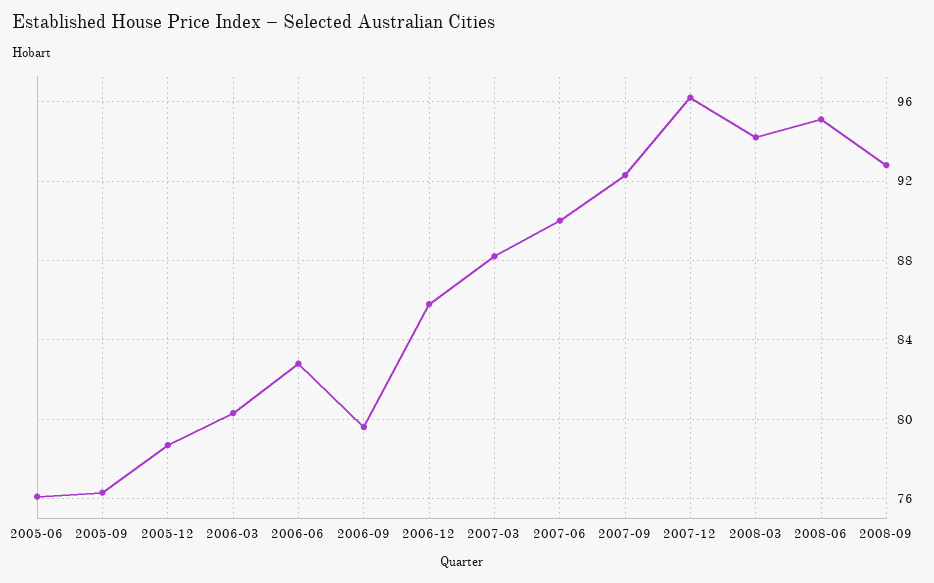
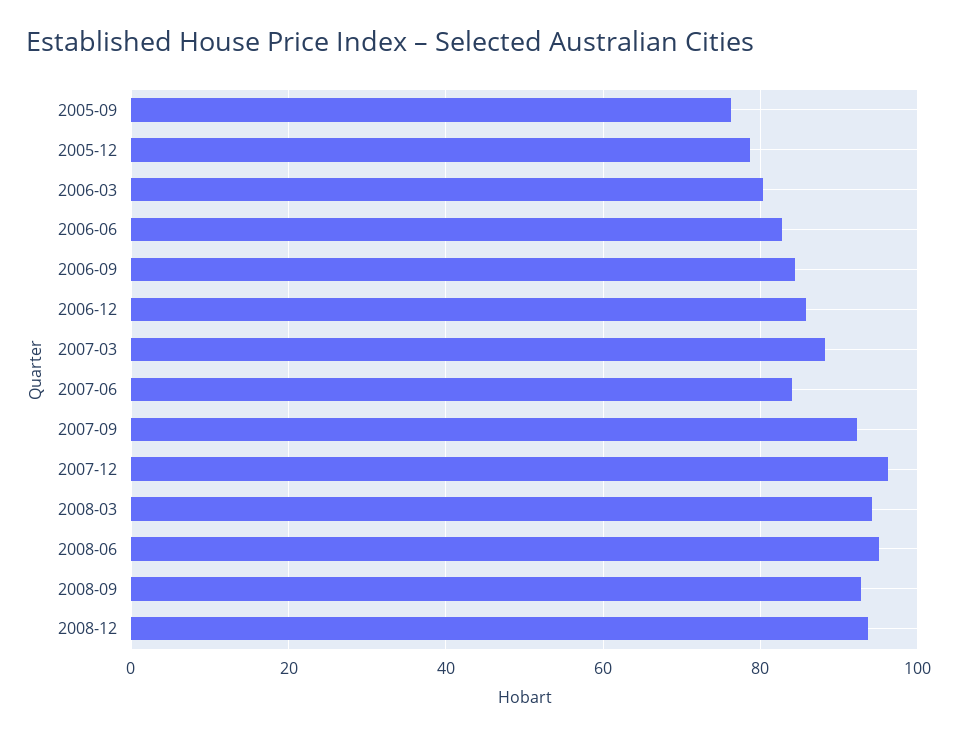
2005-06: 76 -> none
2006-09: 79.5 -> 84
2007-06: 90 -> 84
2008-12: none -> 94

